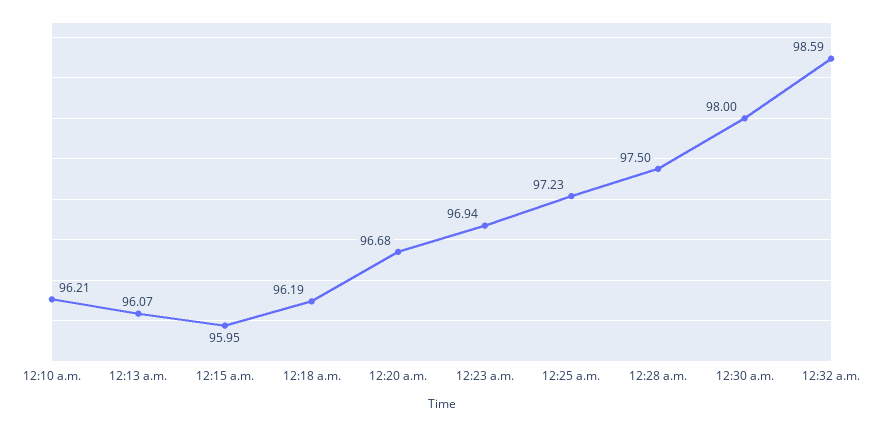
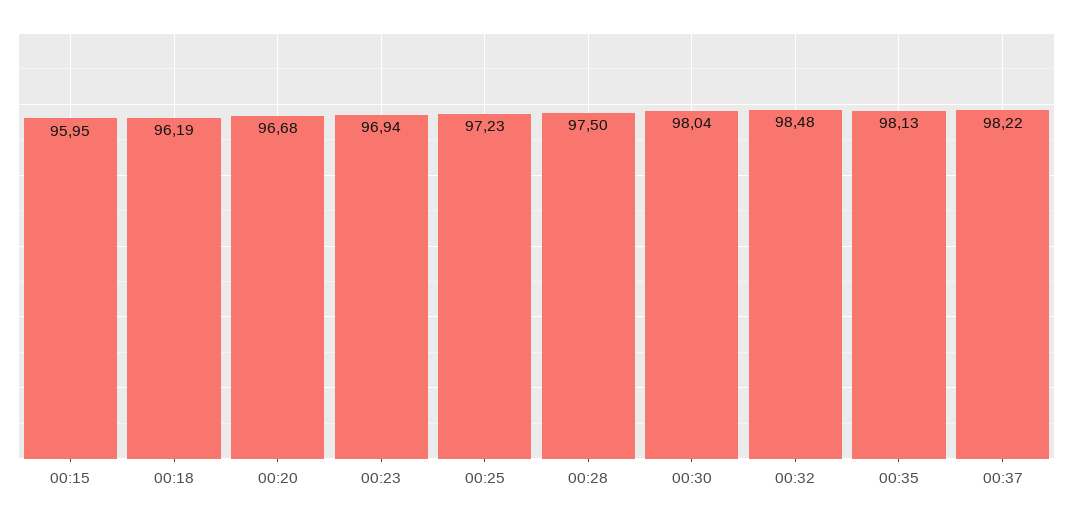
12:10 a.m.: 96.21 -> none
12:13 a.m.: 96.07 -> none
12:30 a.m.: 98 -> 98.04
12:32 a.m.: 98.59 -> 98.48
00:35: none -> 98.13
00:37: none -> 98.22

